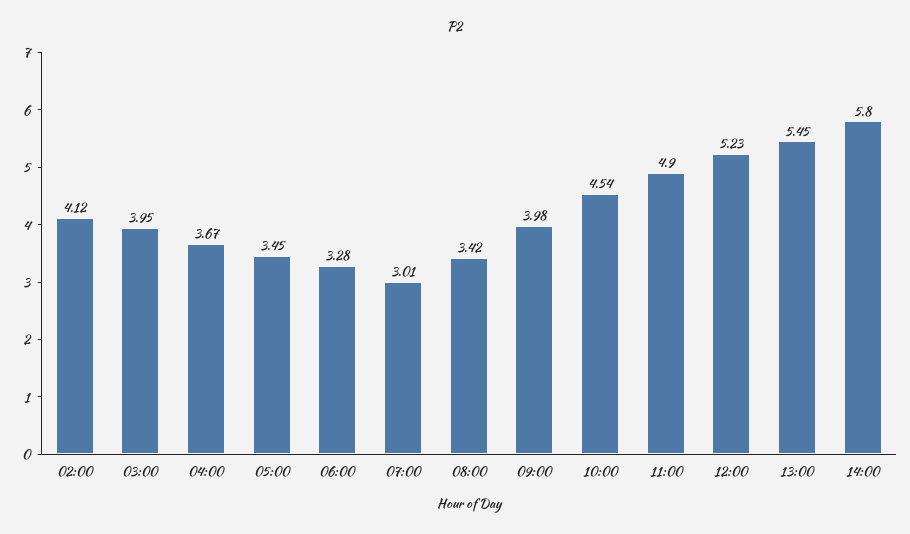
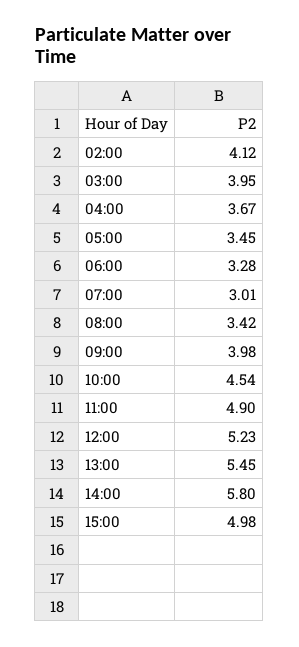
15:00: none -> 4.98

